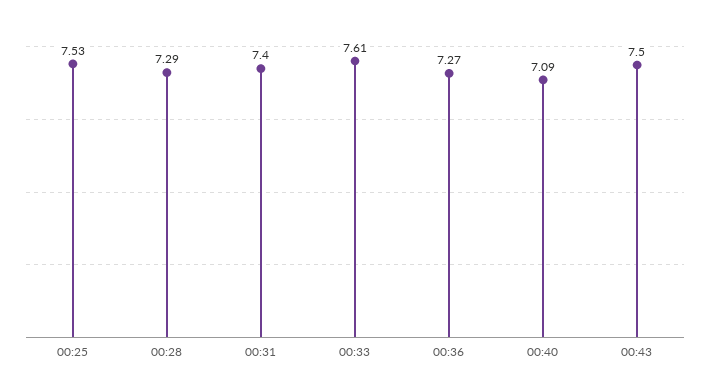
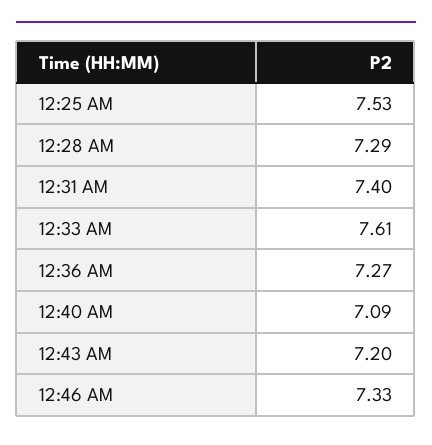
00:43: 7.5 -> 7.2
12:46 AM: none -> 7.33

